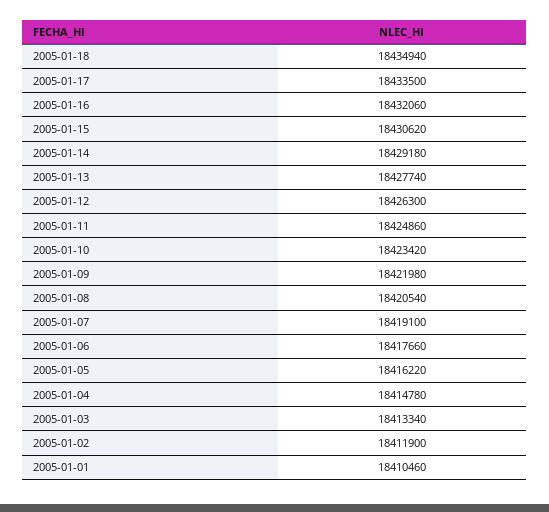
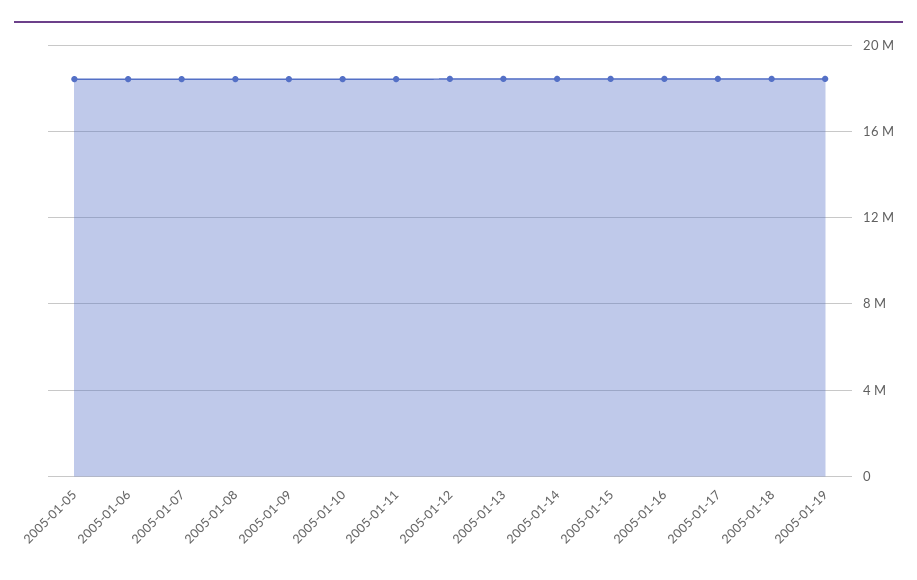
2005-01-04: 18414780 -> none
2005-01-03: 18413340 -> none
2005-01-02: 18411900 -> none
2005-01-01: 18410460 -> none
2005-01-19: none -> 18500000

